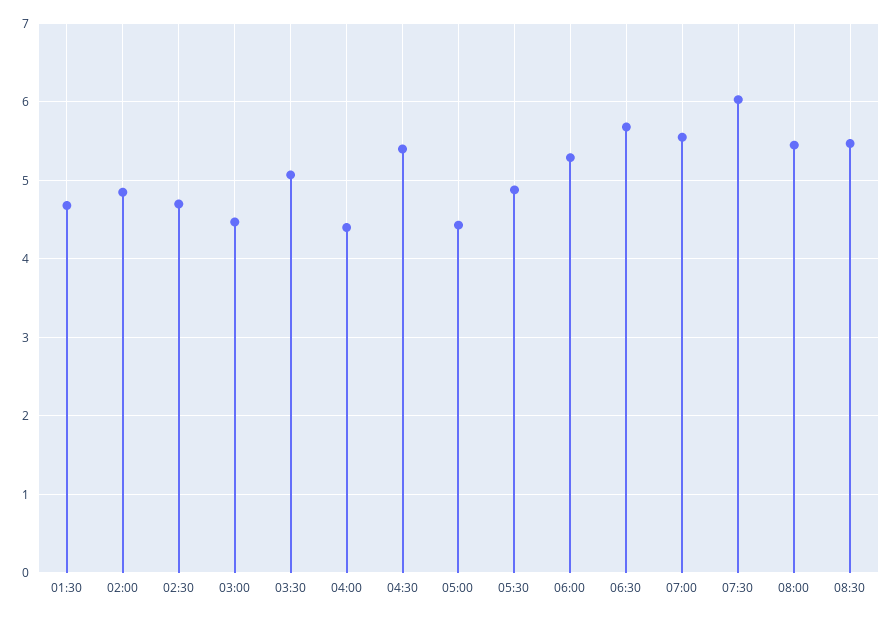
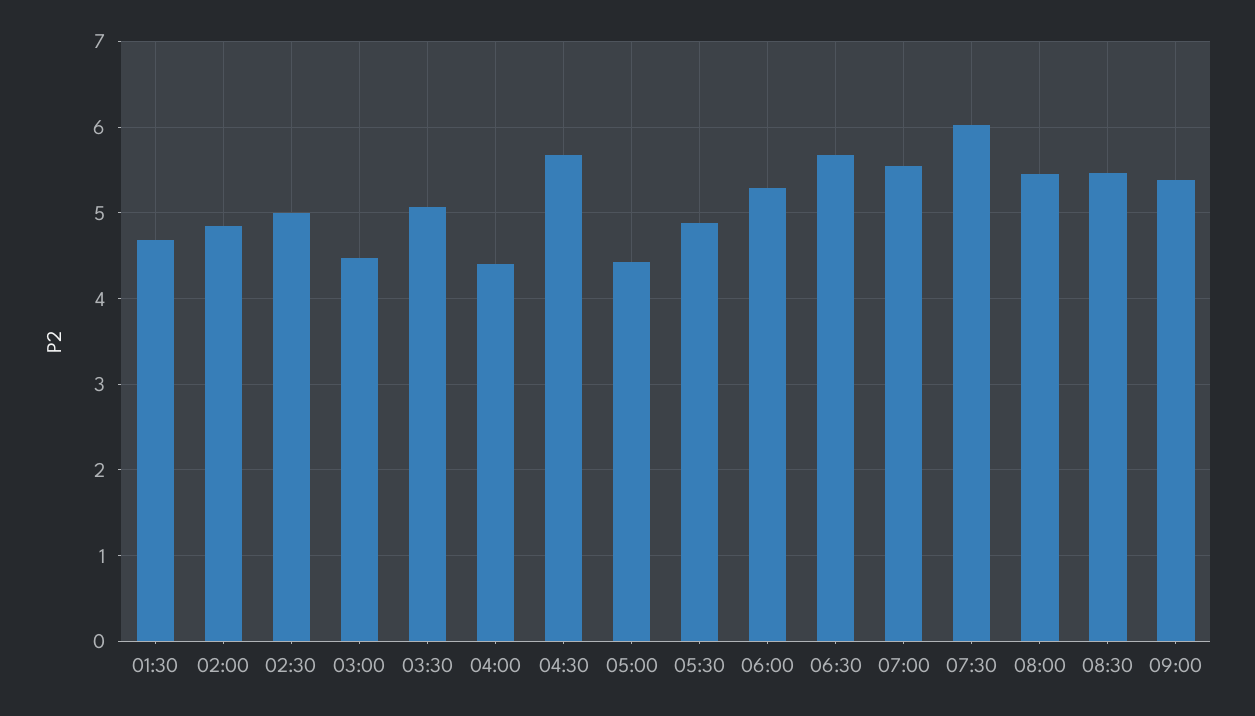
02:30: 4.7 -> 5
04:30: 5.4 -> 5.7
09:00: none -> 5.4

